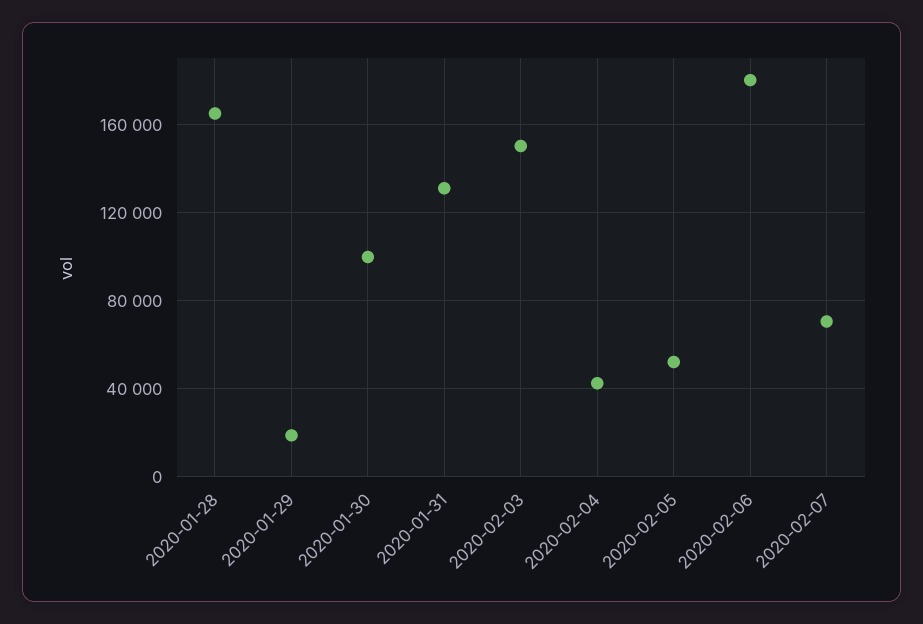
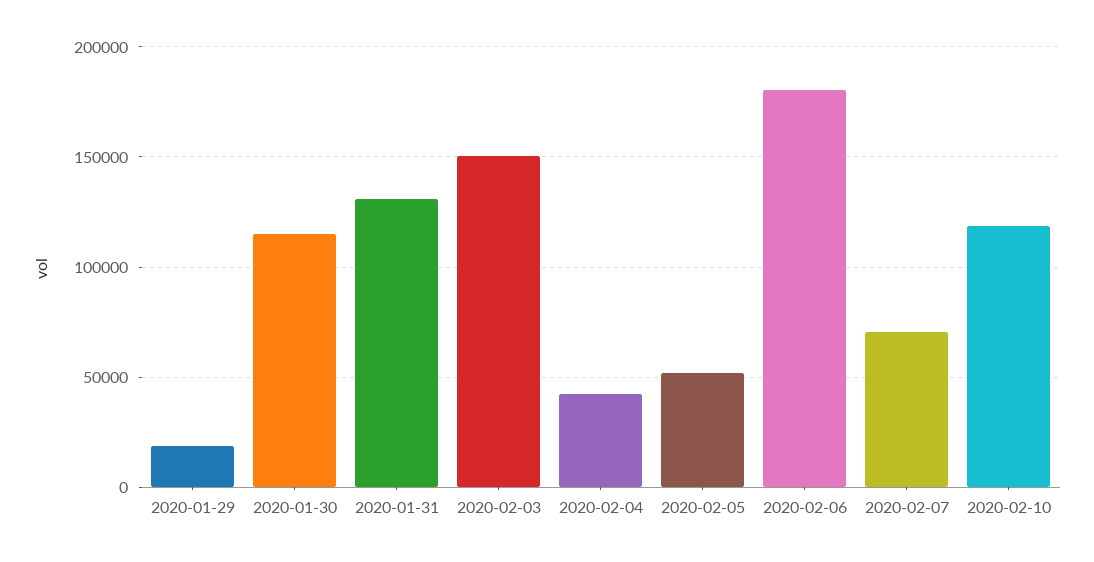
2020-01-28: 165000 -> none
2020-01-30: 100000 -> 115000
2020-02-10: none -> 120000

